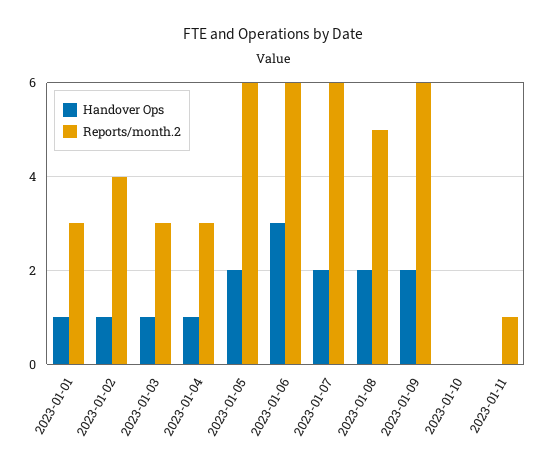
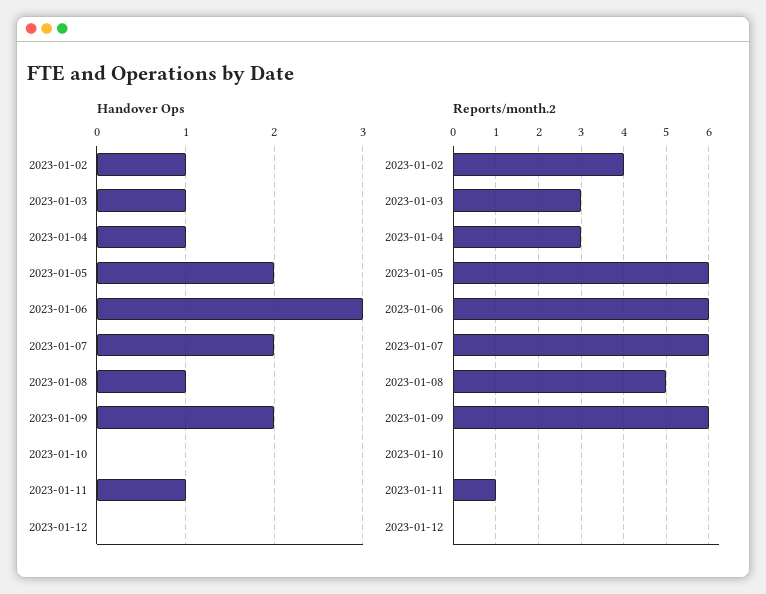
Handover Ops, 2023-01-01: 1 -> none
Reports/month.2, 2023-01-01: 3 -> none
Handover Ops, 2023-01-08: 2 -> 1
Handover Ops, 2023-01-11: 0 -> 1
Handover Ops, 2023-01-12: none -> 0
Reports/month.2, 2023-01-12: none -> 0

